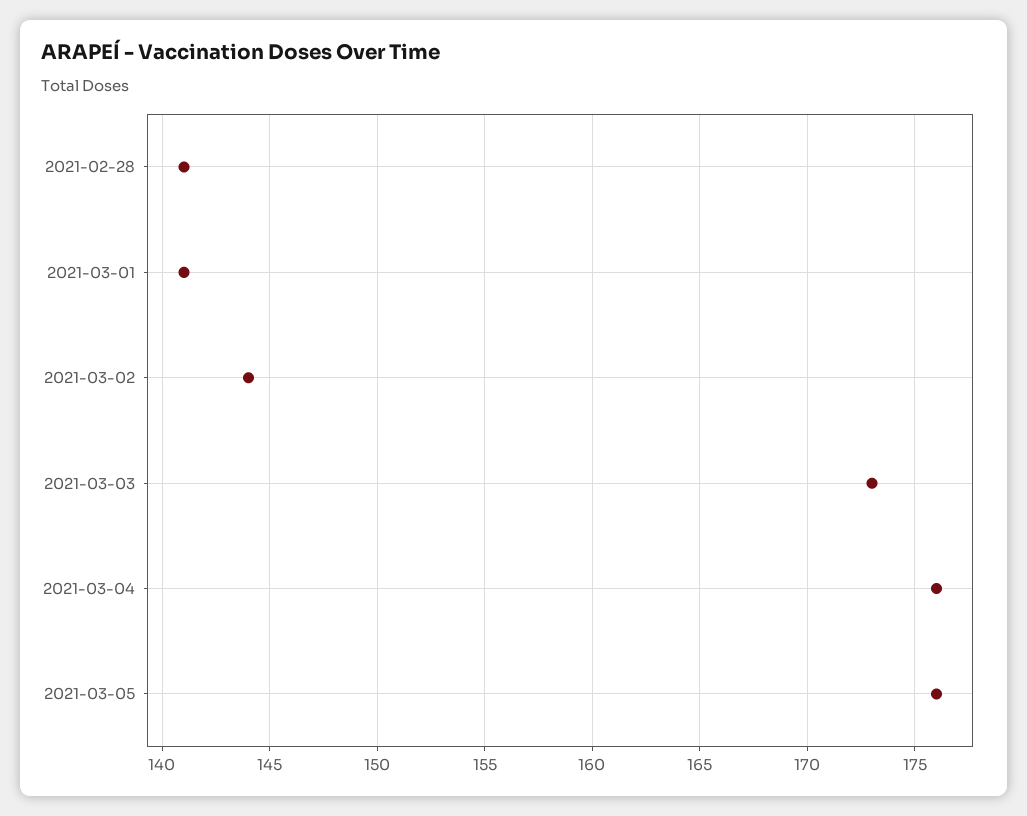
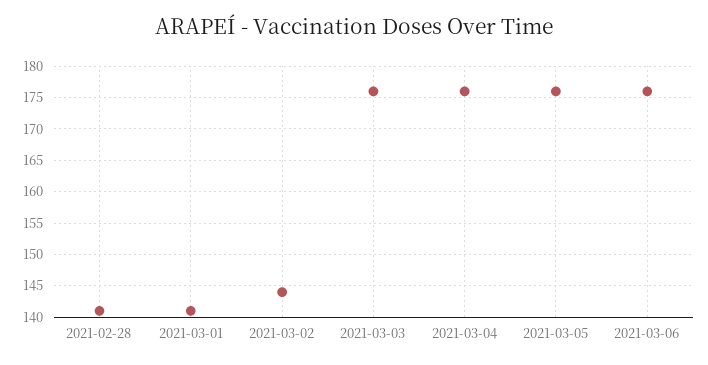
2021-03-03: 173 -> 176
2021-03-06: none -> 176

